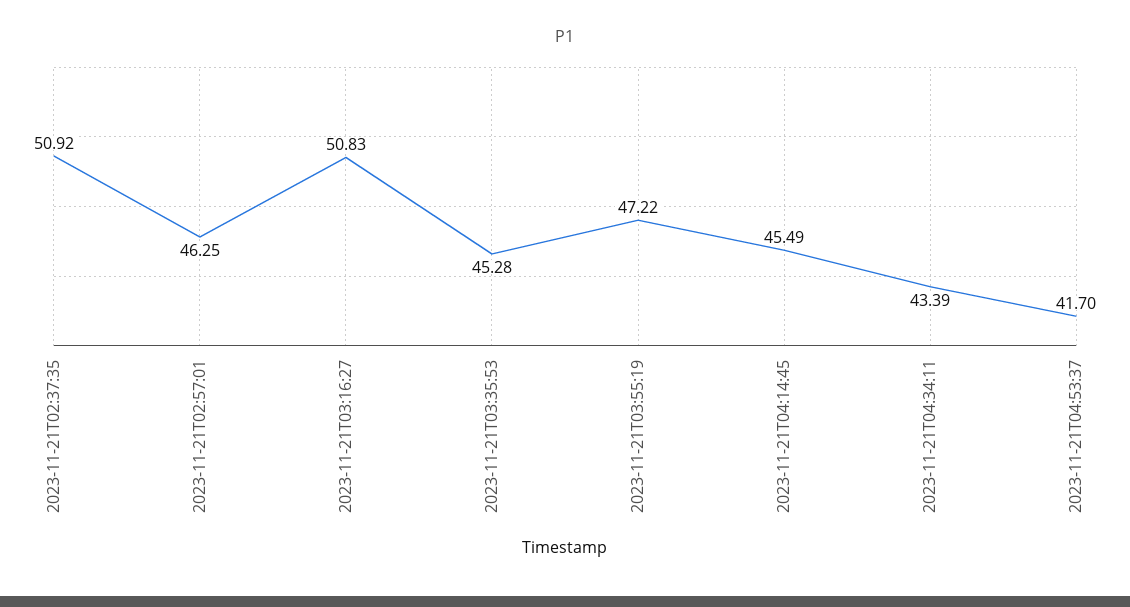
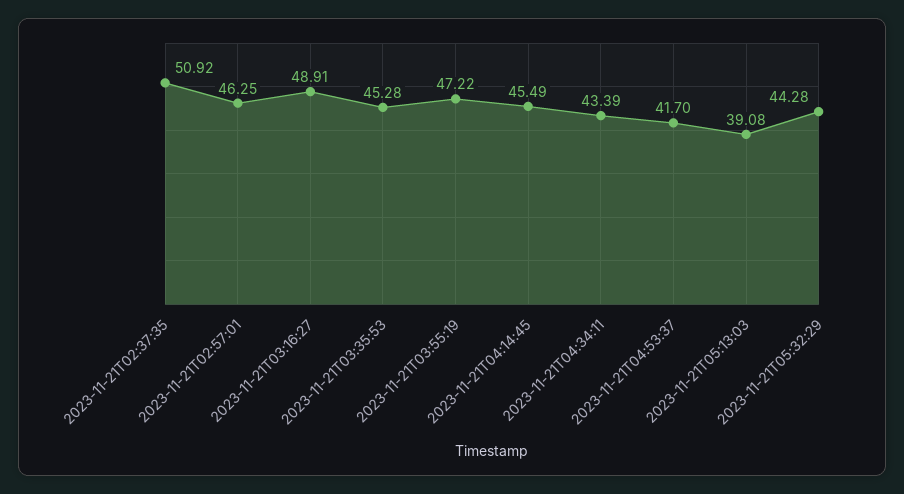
2023-11-21T03:16:27: 50.83 -> 48.91
2023-11-21T05:13:03: none -> 39.08
2023-11-21T05:32:29: none -> 44.28

